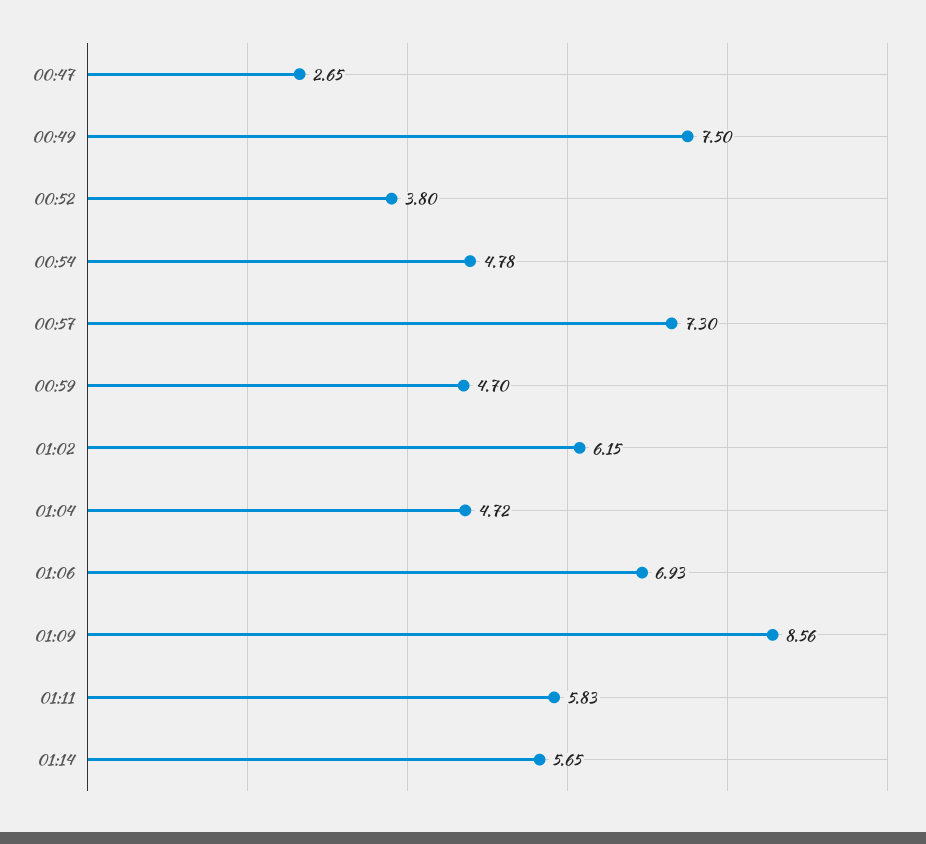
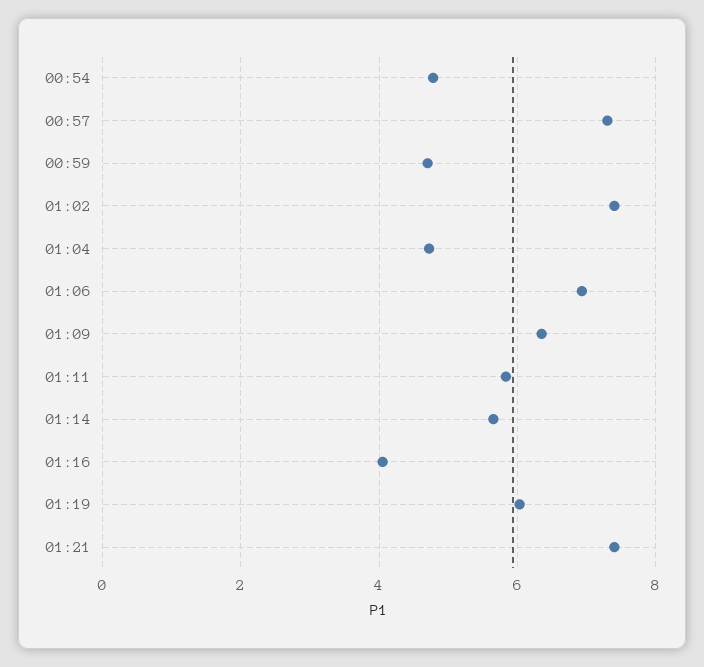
00:47: 2.65 -> none
00:49: 7.5 -> none
00:52: 3.8 -> none
01:02: 6.15 -> 7.4
01:09: 8.56 -> 6.4
01:16: none -> 4
01:19: none -> 6
01:21: none -> 7.4

